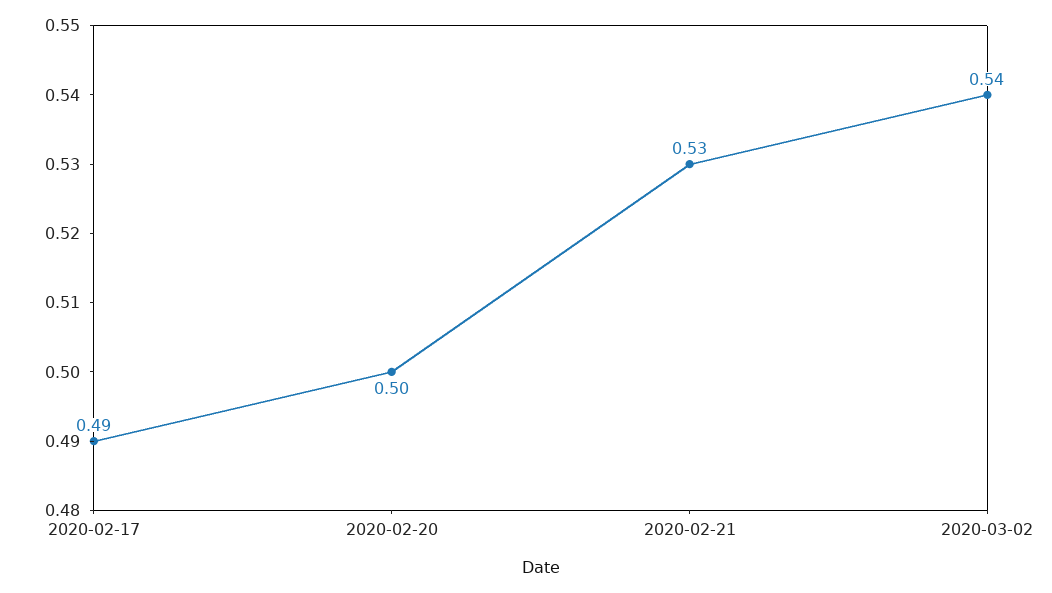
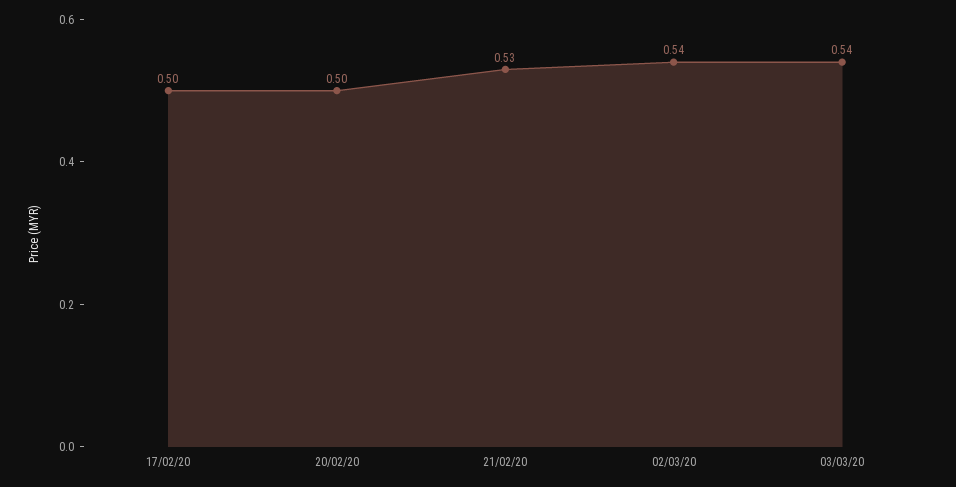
2020-02-17: 0.49 -> 0.5
03/03/20: none -> 0.54

